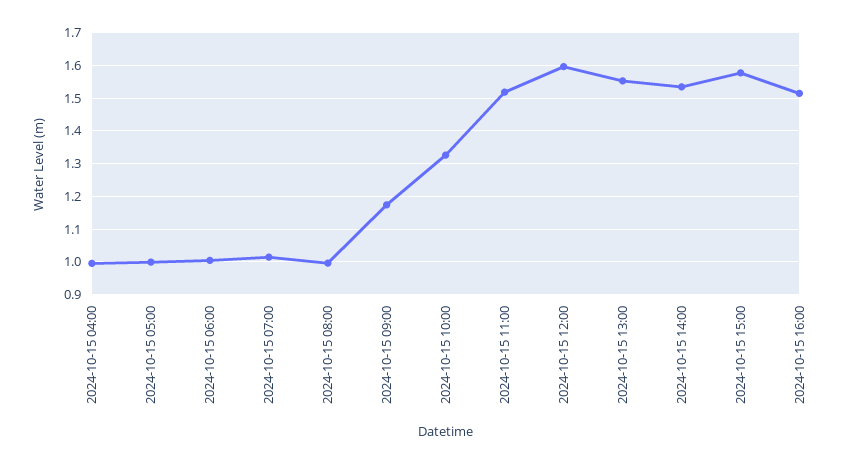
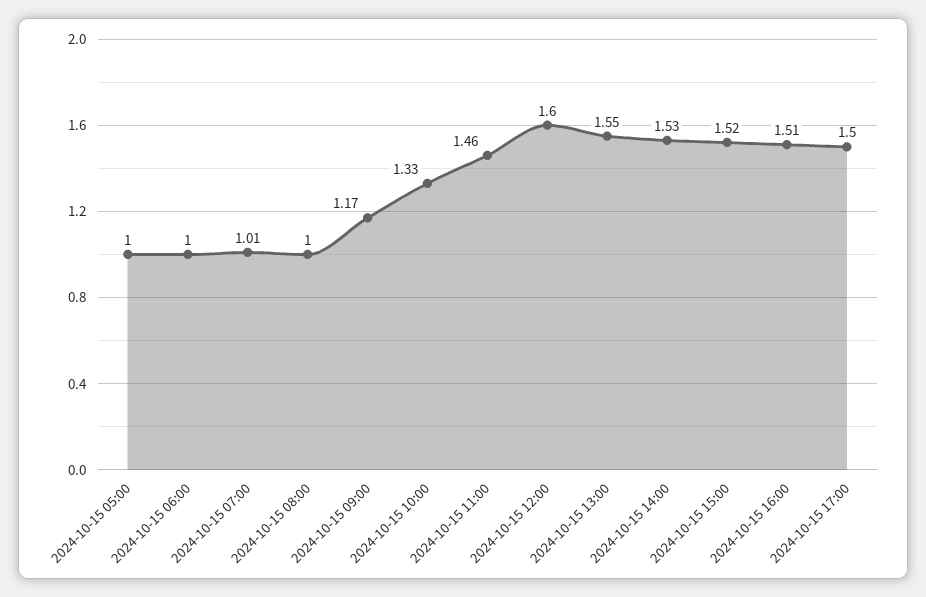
2024-10-15 04:00: 1 -> none
2024-10-15 11:00: 1.52 -> 1.46
2024-10-15 15:00: 1.58 -> 1.52
2024-10-15 17:00: none -> 1.5

